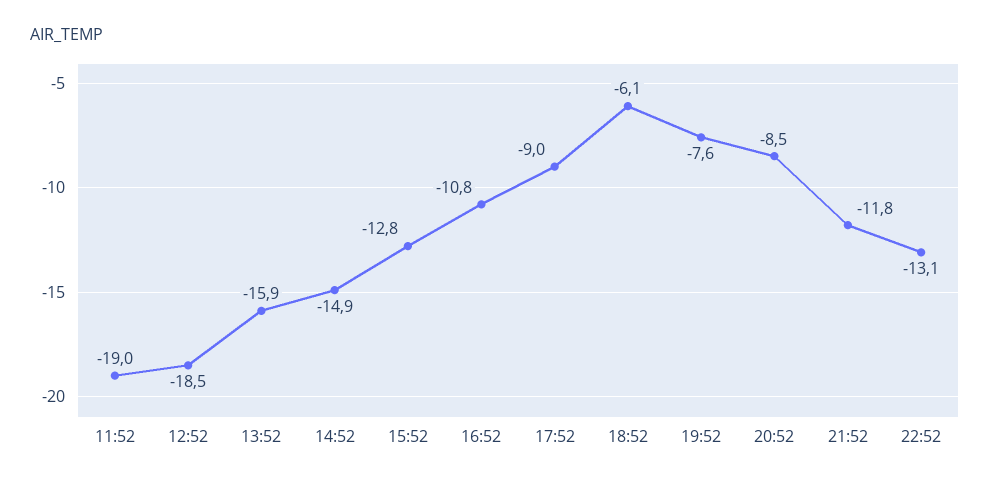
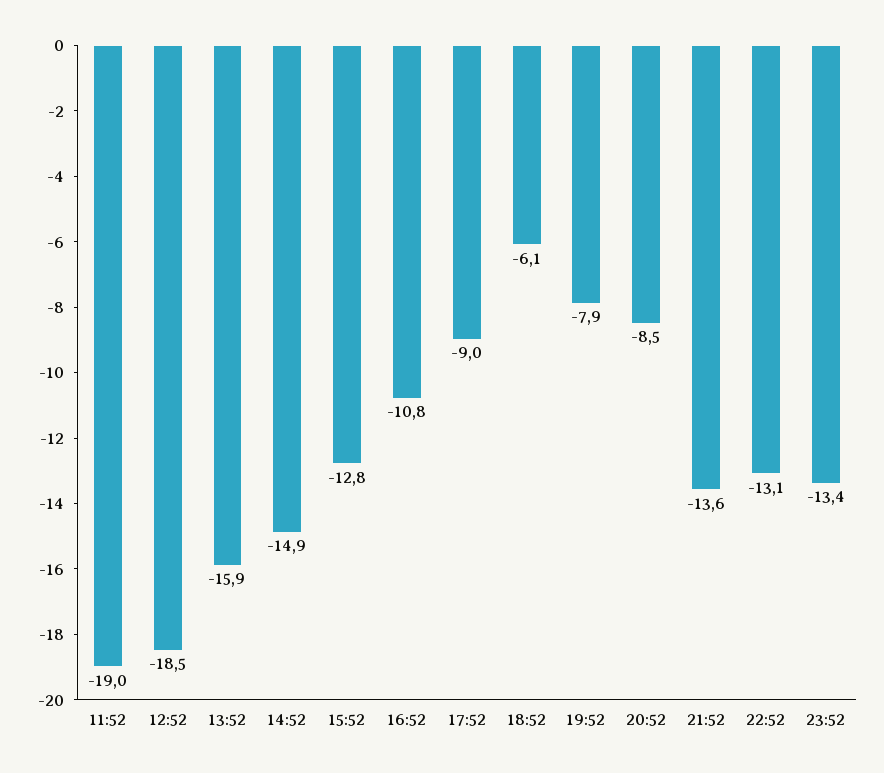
19:52: -7.6 -> -7.9
21:52: -11.8 -> -13.6
23:52: none -> -13.4

